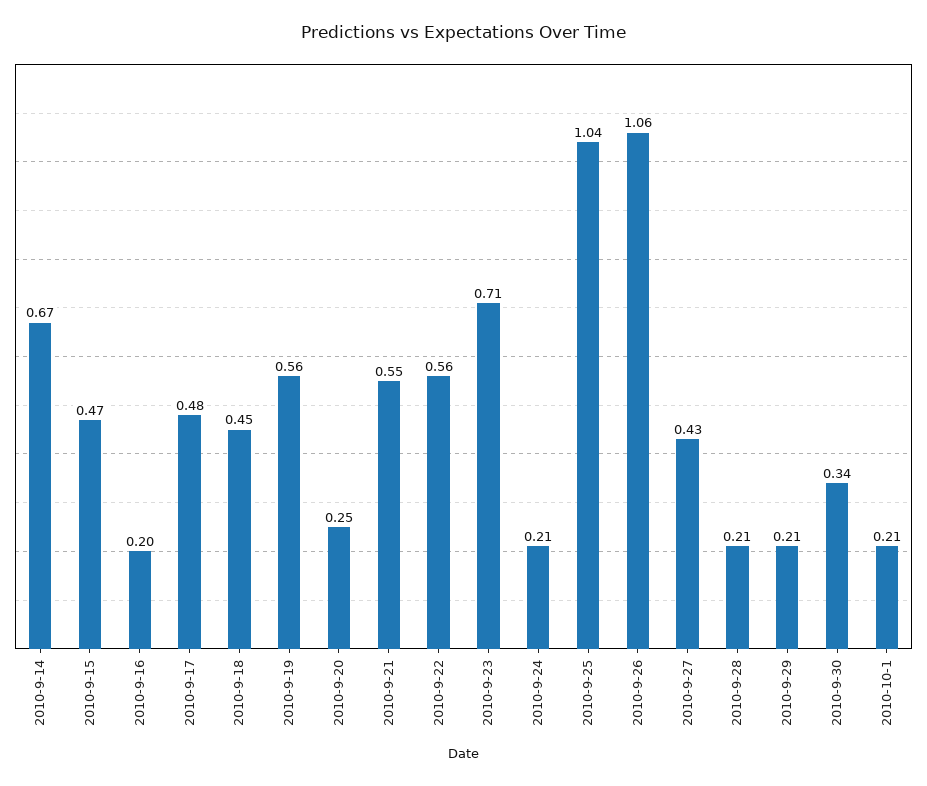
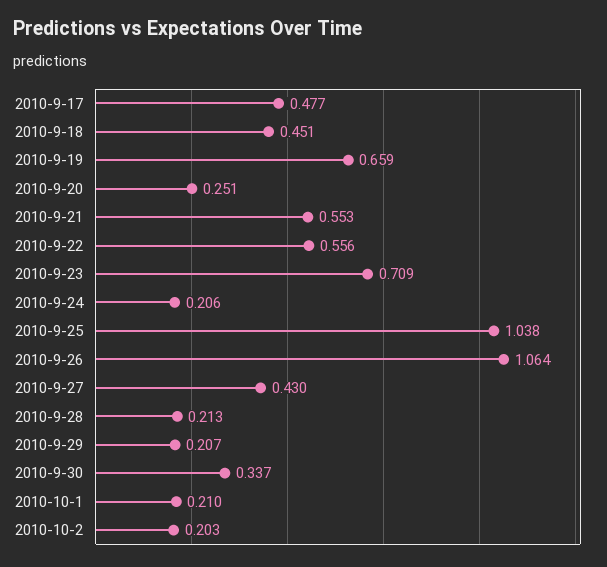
2010-9-14: 0.67 -> none
2010-9-15: 0.47 -> none
2010-9-16: 0.2 -> none
2010-9-19: 0.56 -> 0.659
2010-10-2: none -> 0.203

